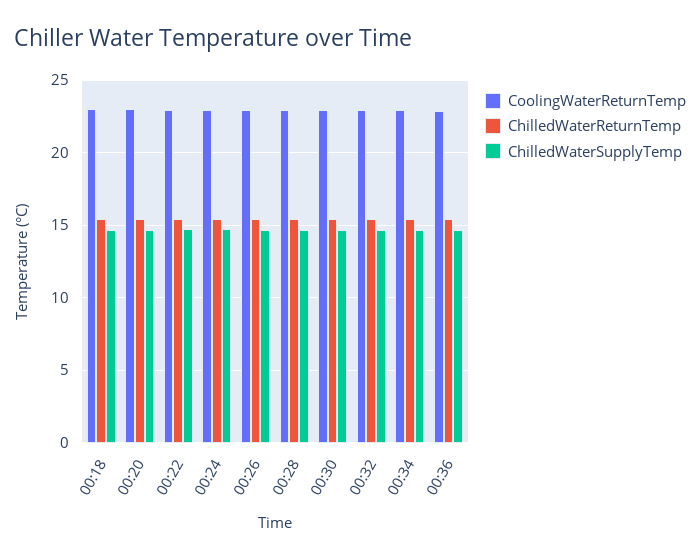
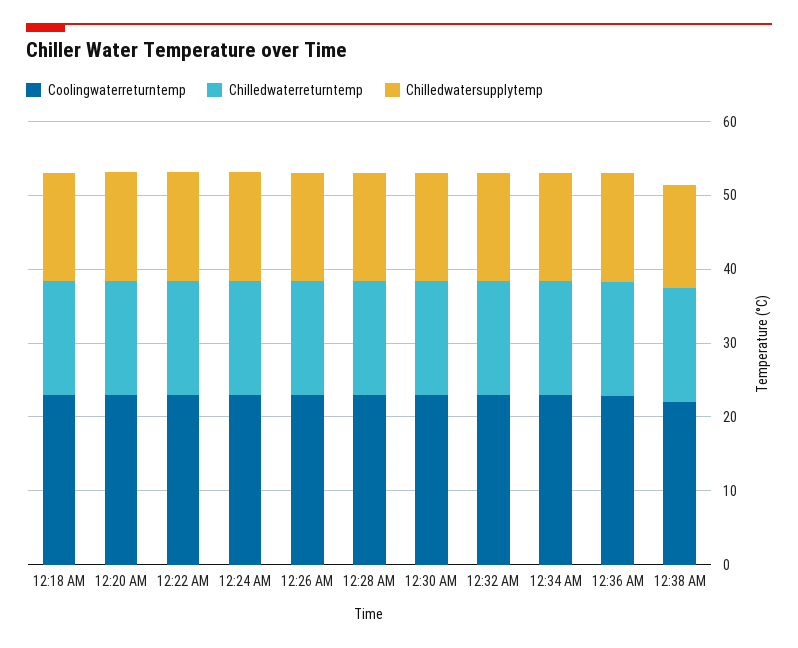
CoolingWaterReturnTemp, 12:38 AM: none -> 22
ChilledWaterReturnTemp, 12:38 AM: none -> 16
ChilledWaterSupplyTemp, 12:38 AM: none -> 14

